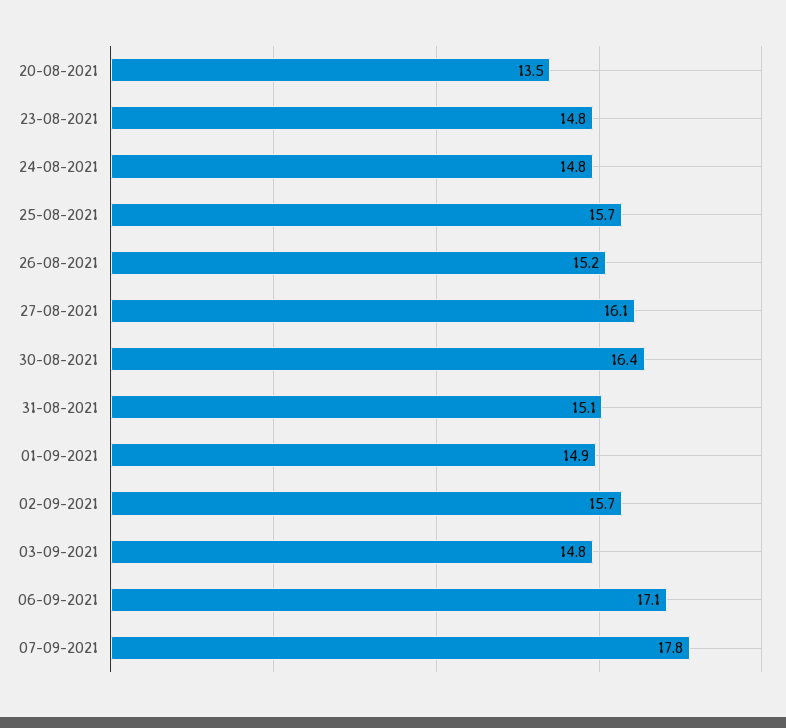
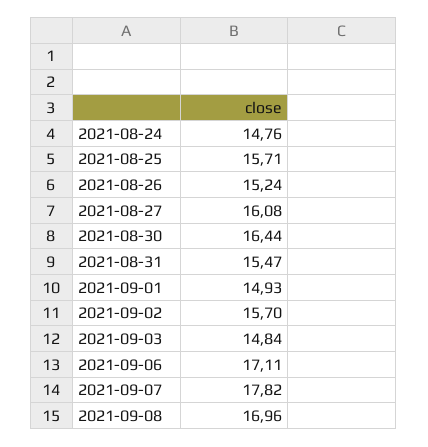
20-08-2021: 13.5 -> none
23-08-2021: 14.8 -> none
31-08-2021: 15.1 -> 15.47
2021-09-08: none -> 16.96

